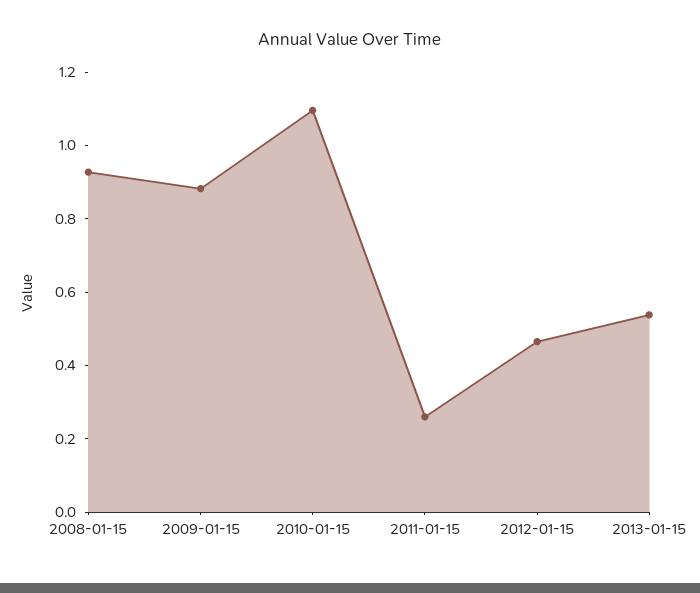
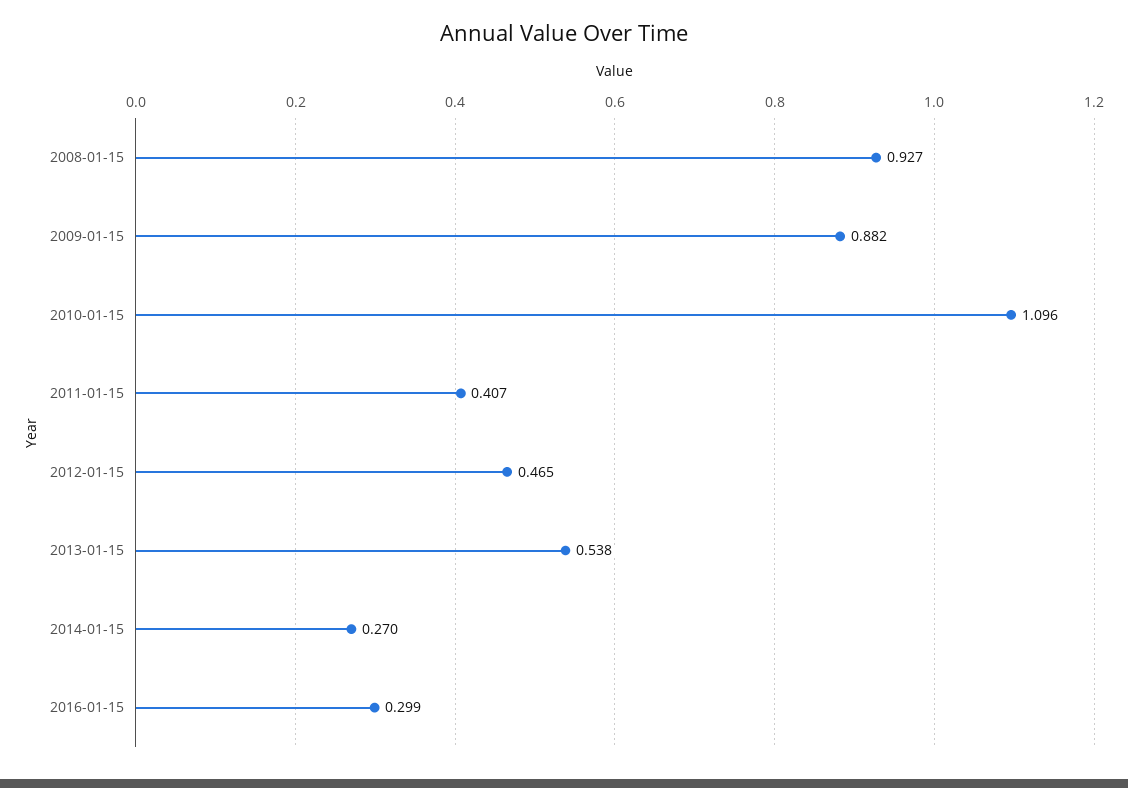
2011-01-15: 0.25 -> 0.407
2014-01-15: none -> 0.27
2016-01-15: none -> 0.299

